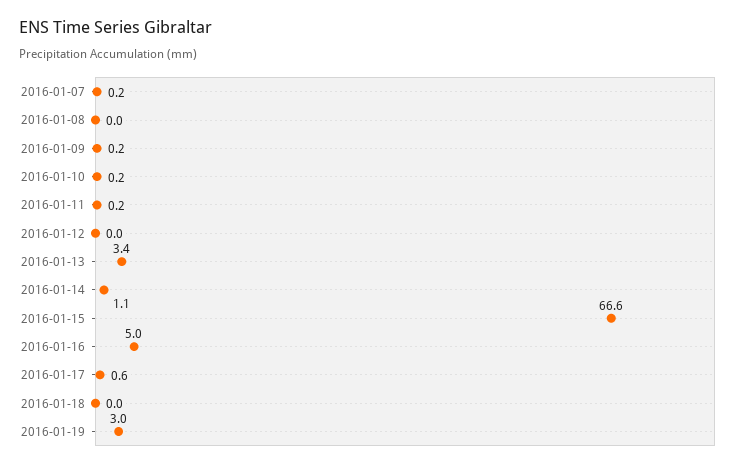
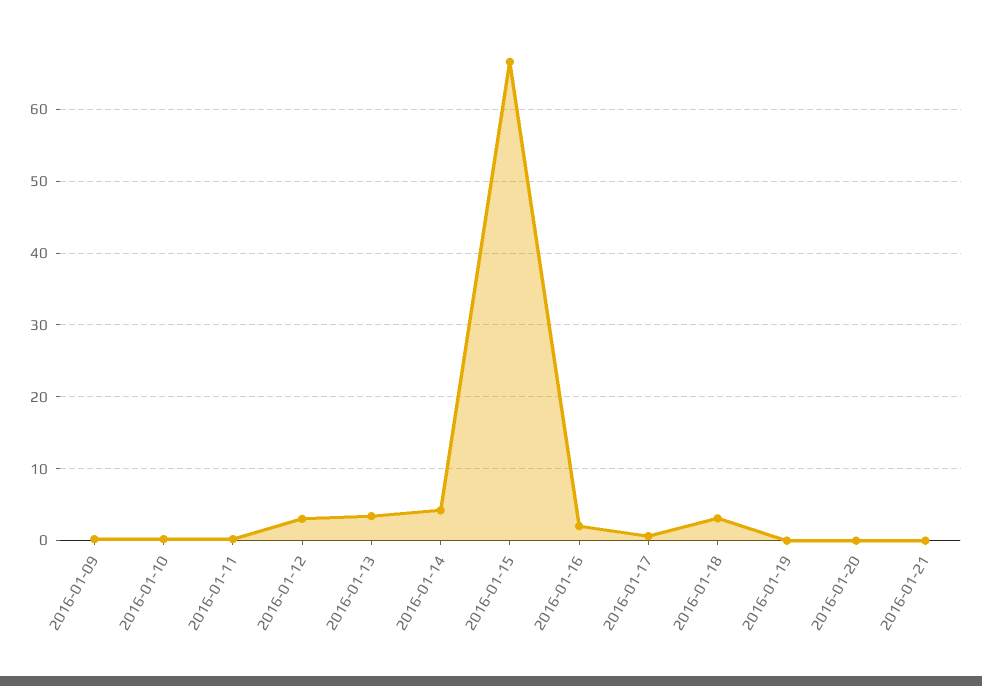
2016-01-07: 0.2 -> none
2016-01-08: 0 -> none
2016-01-12: 0 -> 3
2016-01-14: 1.1 -> 4
2016-01-16: 5 -> 2
2016-01-18: 0 -> 3
2016-01-19: 3 -> 0
2016-01-20: none -> 0
2016-01-21: none -> 0

